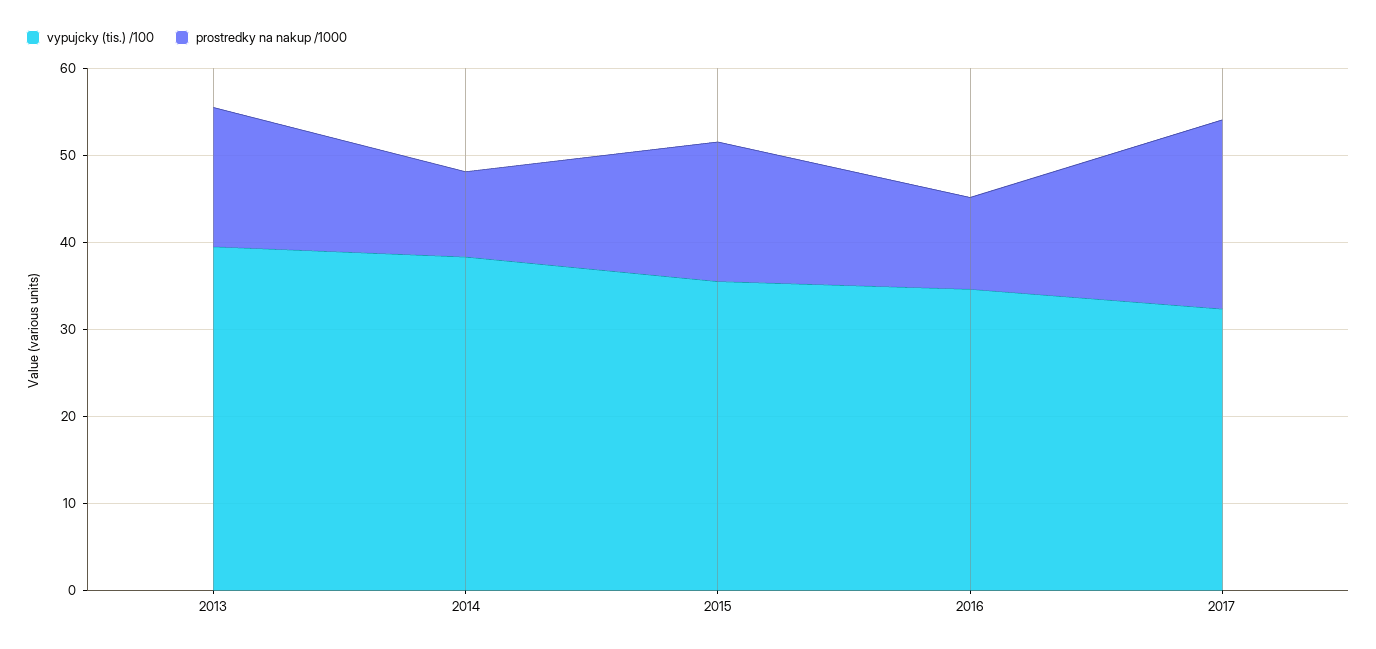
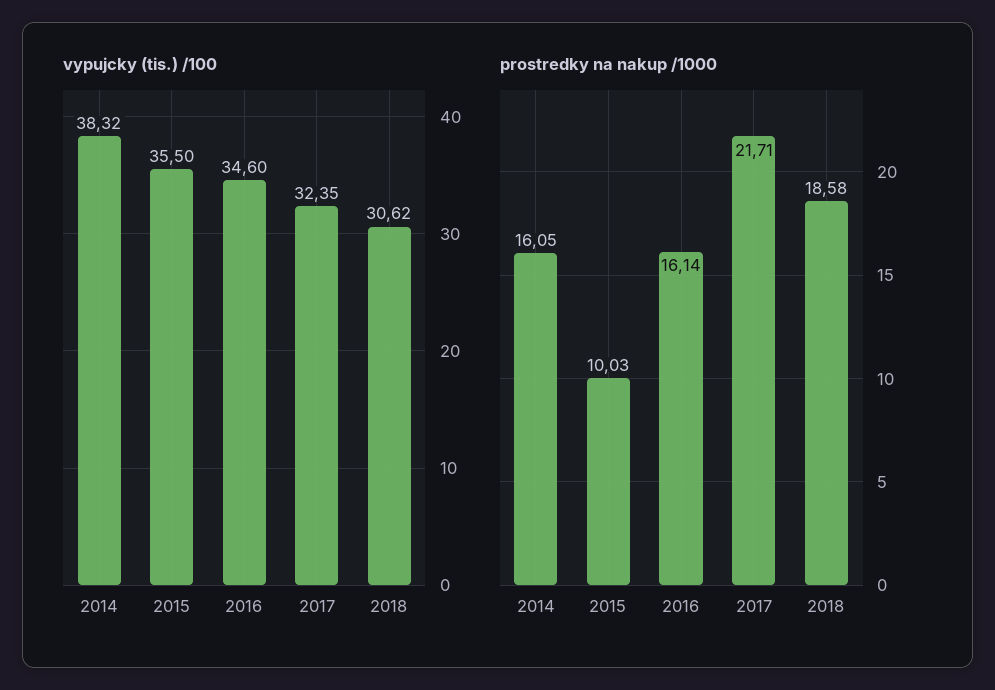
vypujcky (tis.) /100, 2013: 40 -> none
prostredky na nakup /1000, 2013: 16 -> none
prostredky na nakup /1000, 2014: 10 -> 16.05
prostredky na nakup /1000, 2015: 16 -> 10.03
prostredky na nakup /1000, 2016: 10 -> 16.14
vypujcky (tis.) /100, 2018: none -> 30.62
prostredky na nakup /1000, 2018: none -> 18.58

